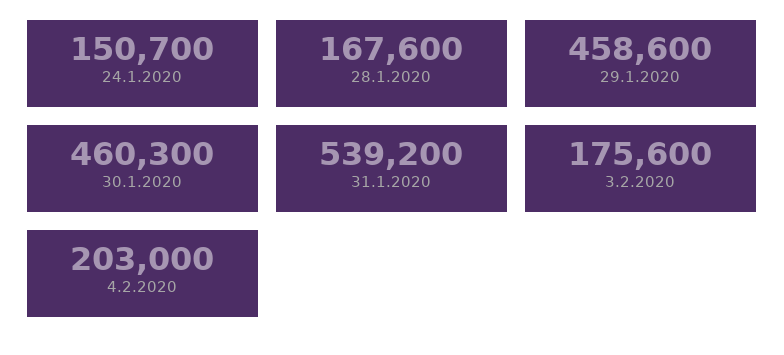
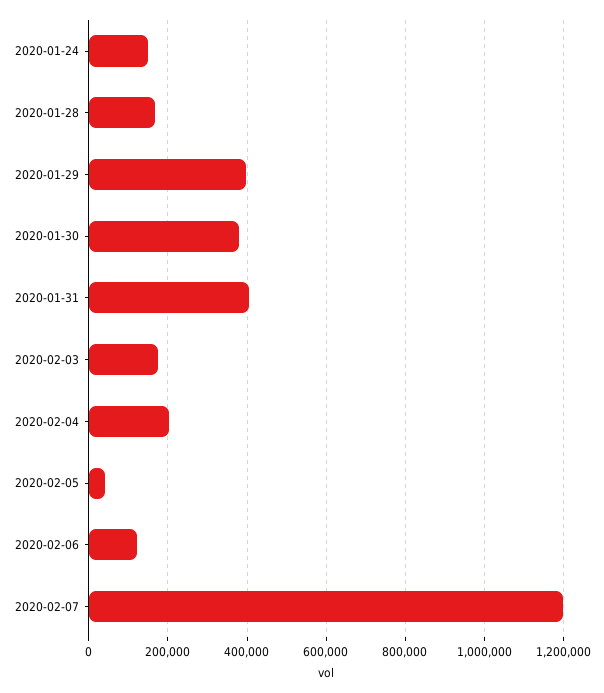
29.1.2020: 458600 -> 400000
30.1.2020: 460300 -> 380000
31.1.2020: 539200 -> 400000
2020-02-05: none -> 40000
2020-02-06: none -> 120000
2020-02-07: none -> 1200000

